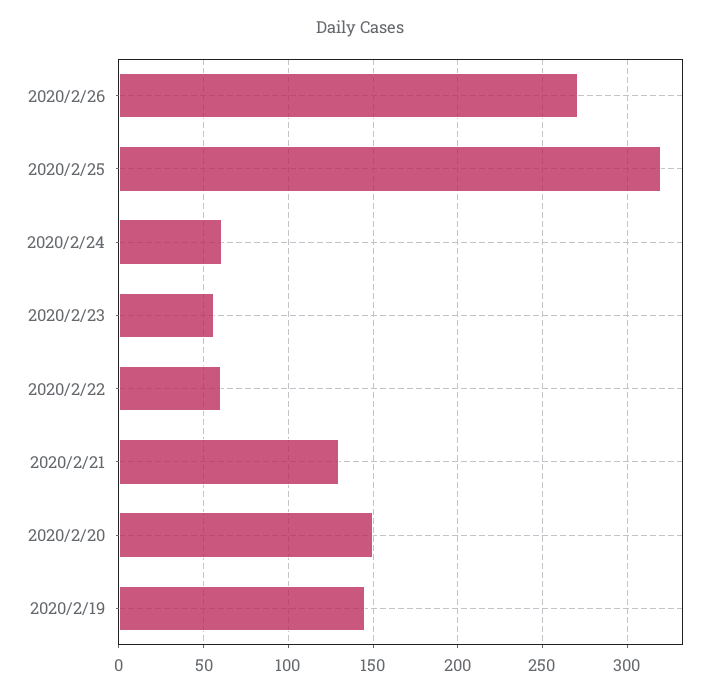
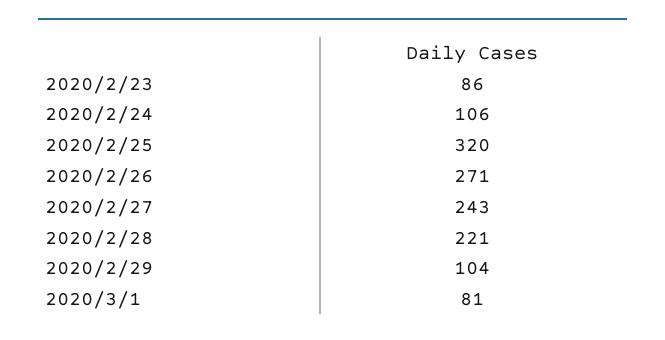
2020/2/24: 60 -> 106
2020/2/23: 55 -> 86
2020/2/22: 60 -> none
2020/2/21: 130 -> none
2020/2/20: 150 -> none
2020/2/19: 145 -> none
2020/2/27: none -> 243
2020/2/28: none -> 221
2020/2/29: none -> 104
2020/3/1: none -> 81

